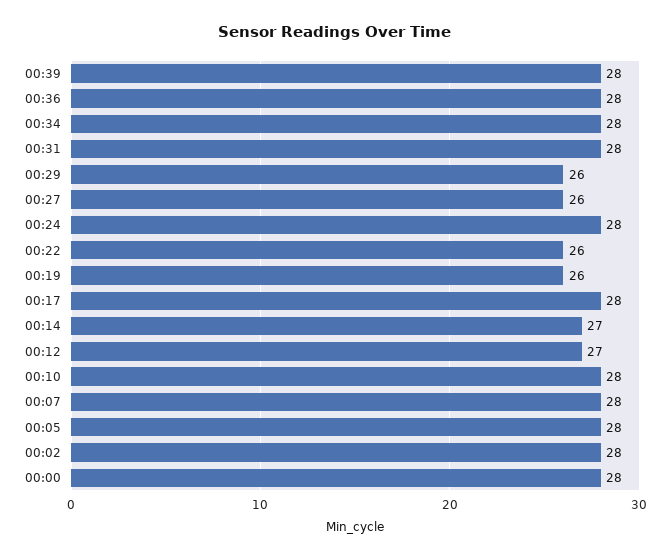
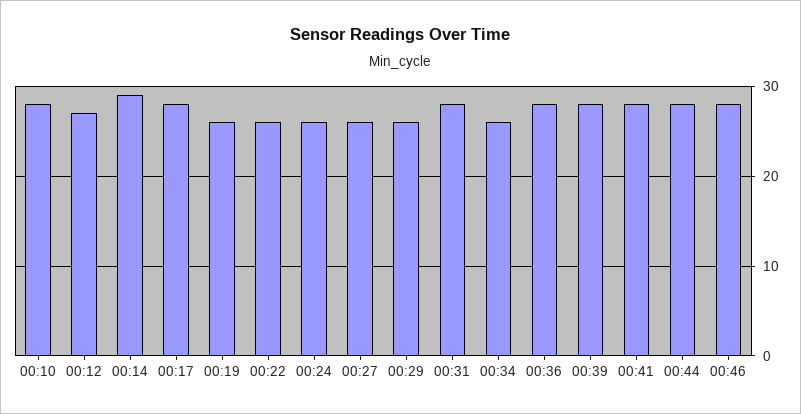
00:34: 28 -> 26
00:24: 28 -> 26
00:14: 27 -> 29
00:07: 28 -> none
00:05: 28 -> none
00:02: 28 -> none
00:00: 28 -> none
00:41: none -> 28
00:44: none -> 28
00:46: none -> 28

